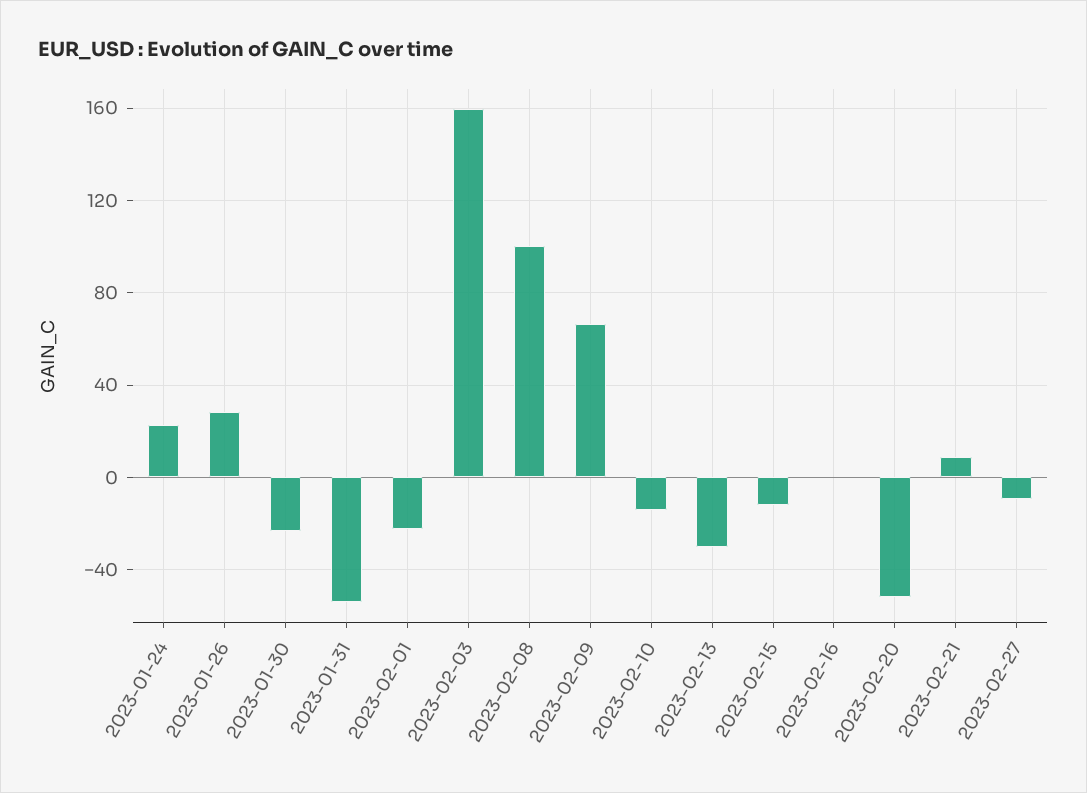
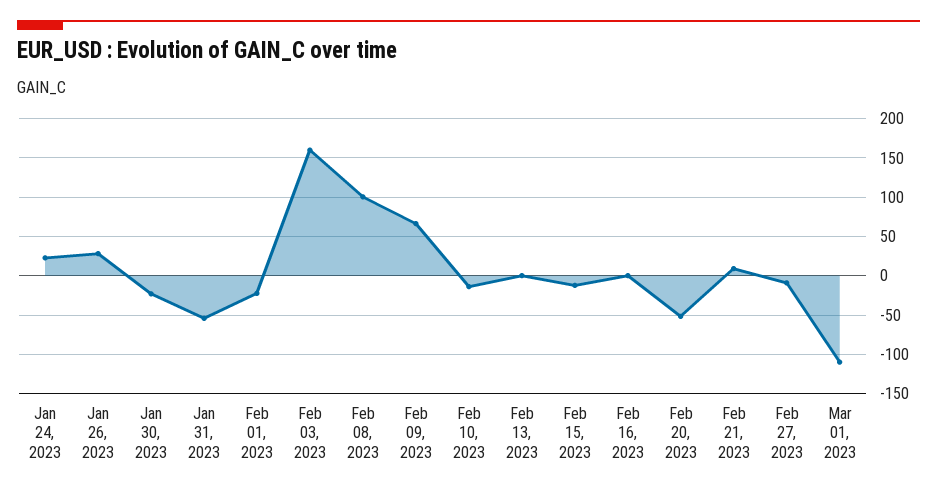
2023-02-13: -30 -> 0
Mar 01, 2023: none -> -110

